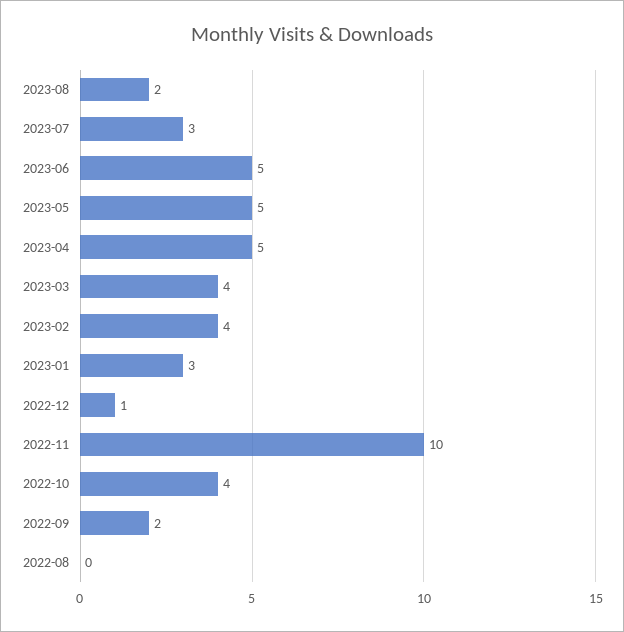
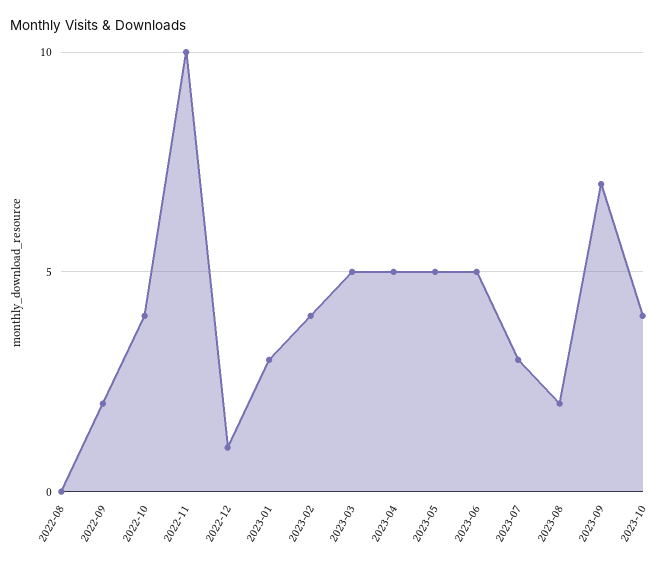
2023-03: 4 -> 5
2023-09: none -> 7
2023-10: none -> 4

